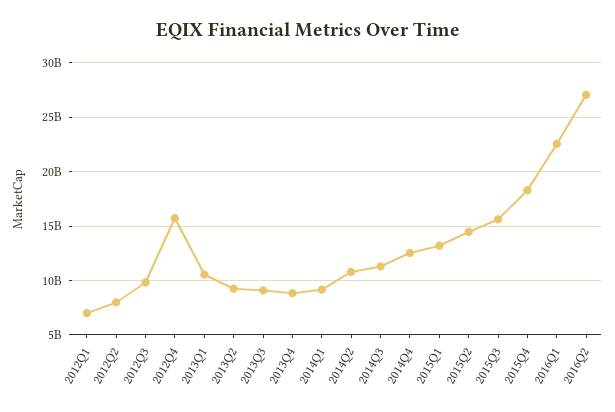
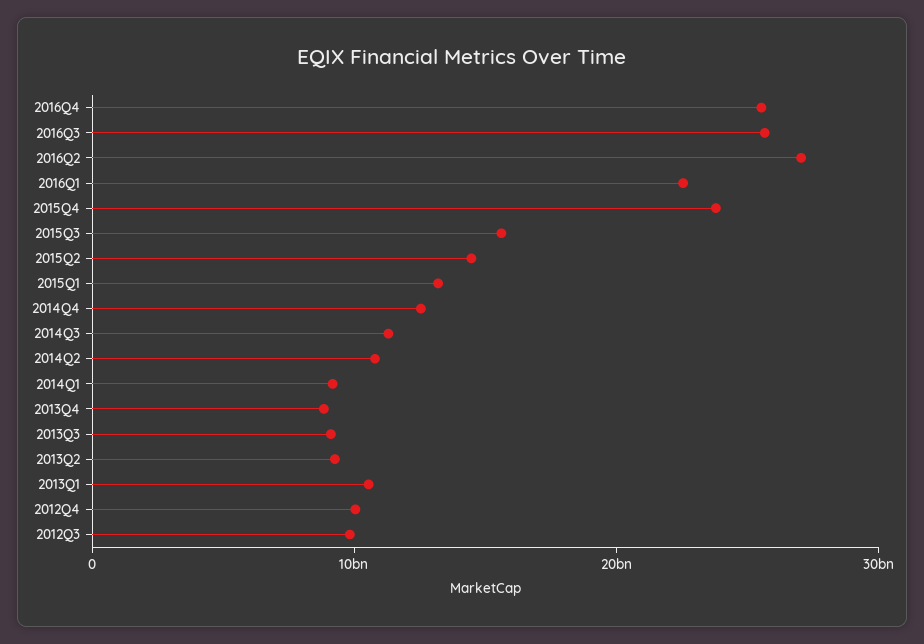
2012Q1: 7000000000 -> none
2012Q2: 8000000000 -> none
2012Q4: 16000000000 -> 10000000000
2015Q4: 18000000000 -> 24000000000
2016Q4: none -> 26000000000
2016Q3: none -> 26000000000

